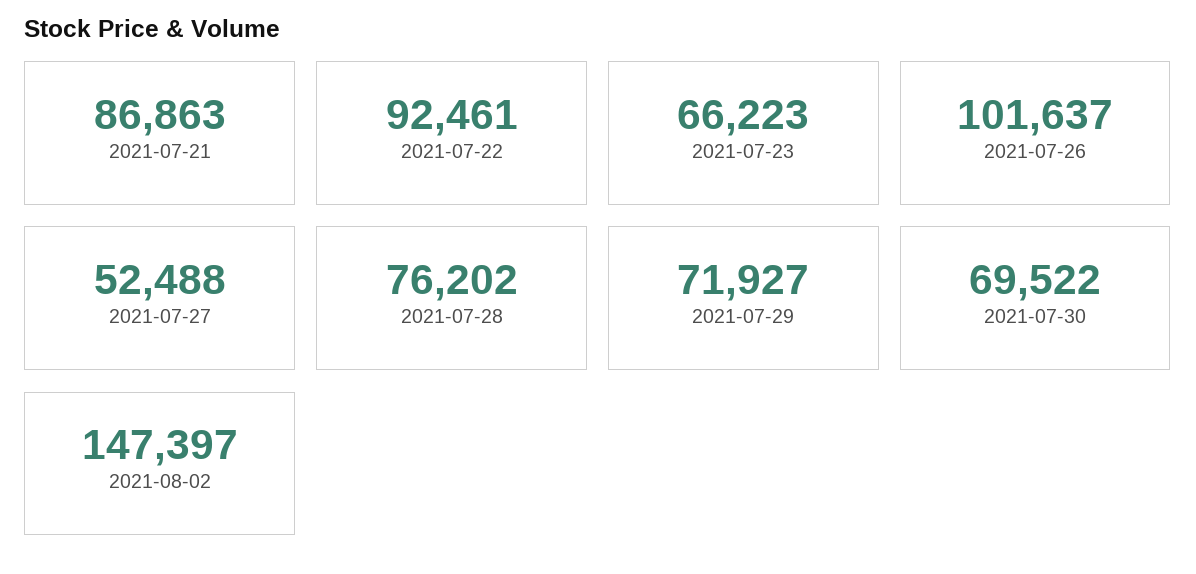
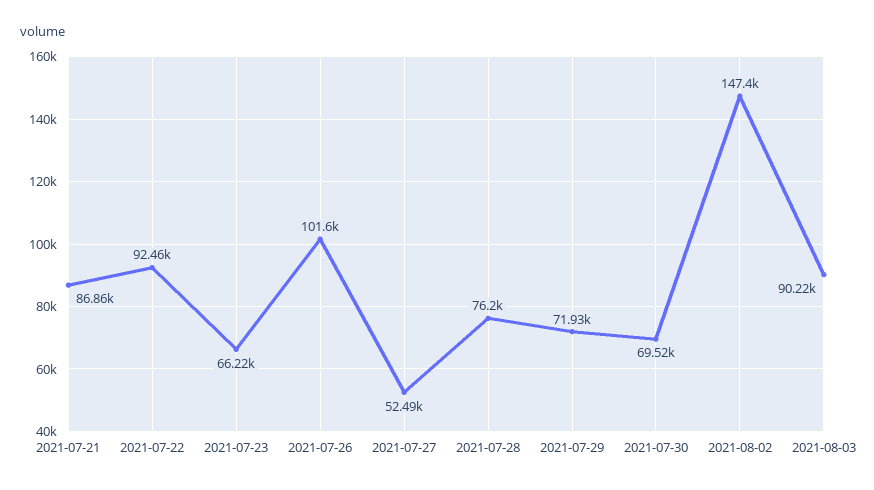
2021-08-03: none -> 90220

